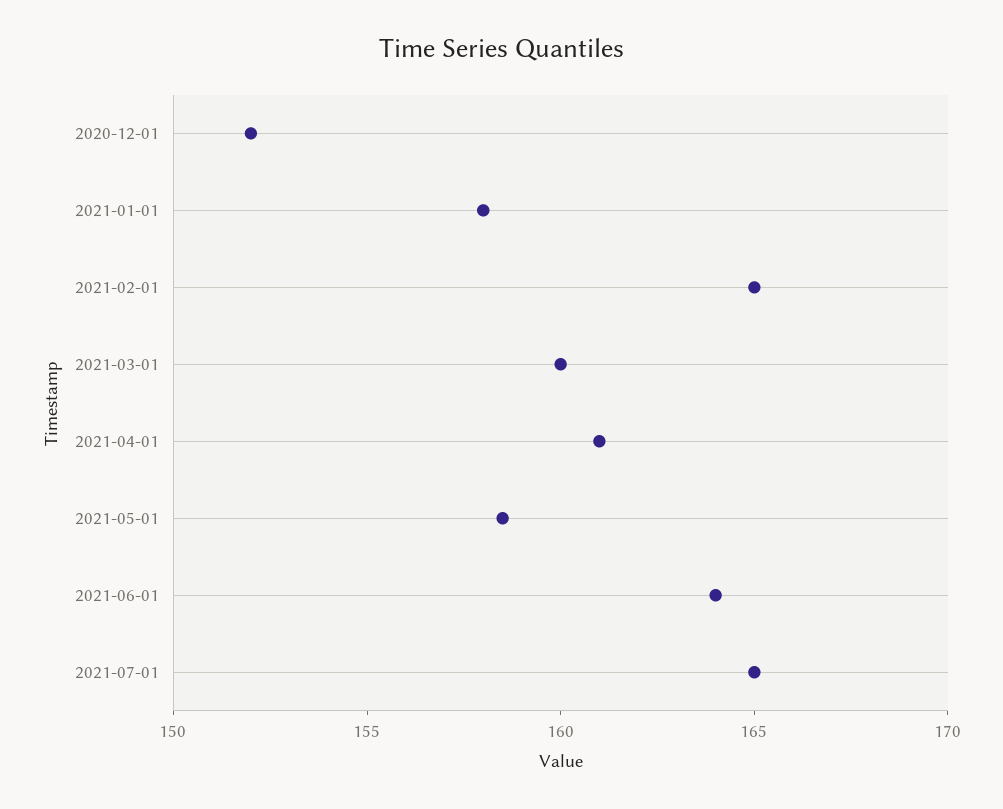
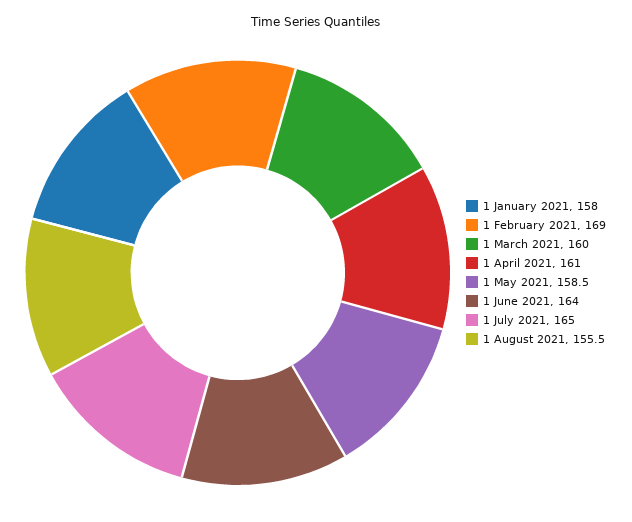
2020-12-01: 152 -> none
2021-02-01: 165 -> 169
1 August 2021: none -> 155.5

